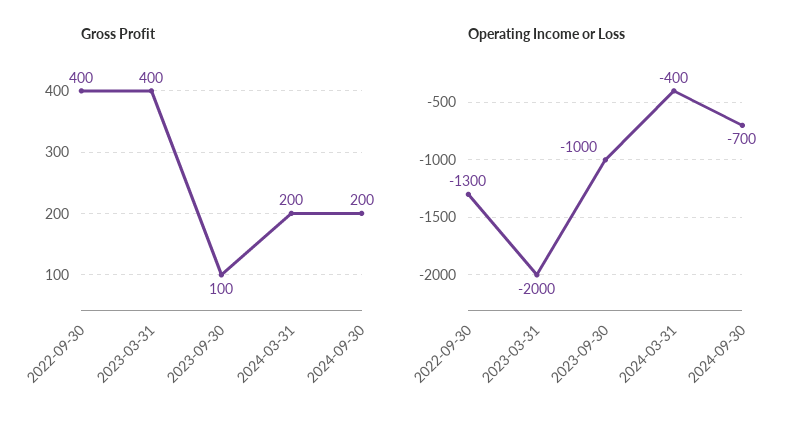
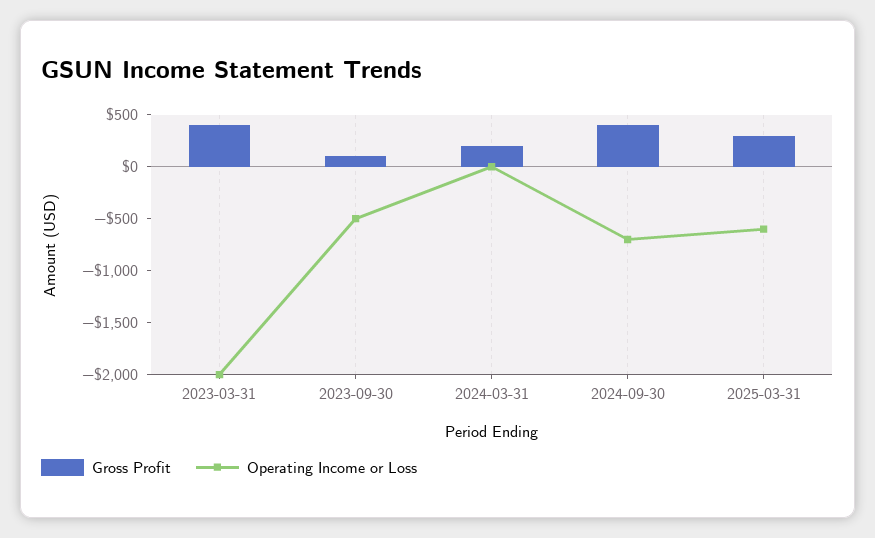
Gross Profit, 2022-09-30: 400 -> none
Gross Profit, 2024-09-30: 200 -> 400
Operating Income or Loss, 2022-09-30: -1300 -> none
Operating Income or Loss, 2023-09-30: -1000 -> -500
Operating Income or Loss, 2024-03-31: -400 -> 0
Gross Profit, 2025-03-31: none -> 300
Operating Income or Loss, 2025-03-31: none -> -600

